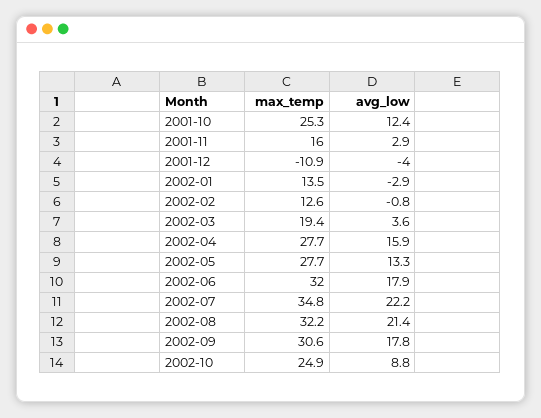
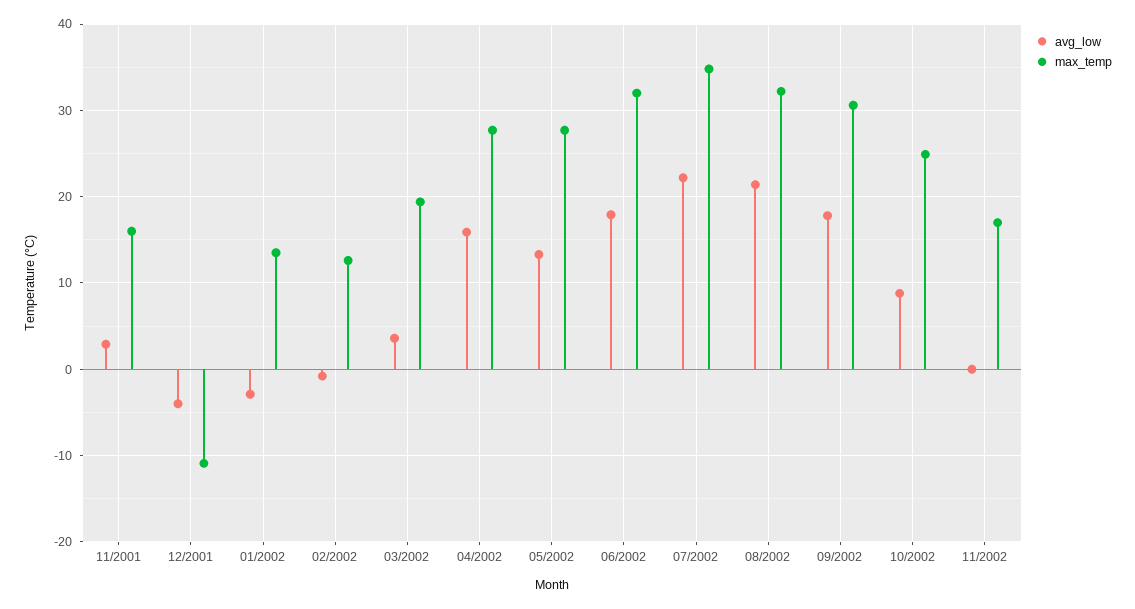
max_temp, 2001-10: 25.3 -> none
avg_low, 2001-10: 12.4 -> none
avg_low, 11/2002: none -> 0
max_temp, 11/2002: none -> 17

